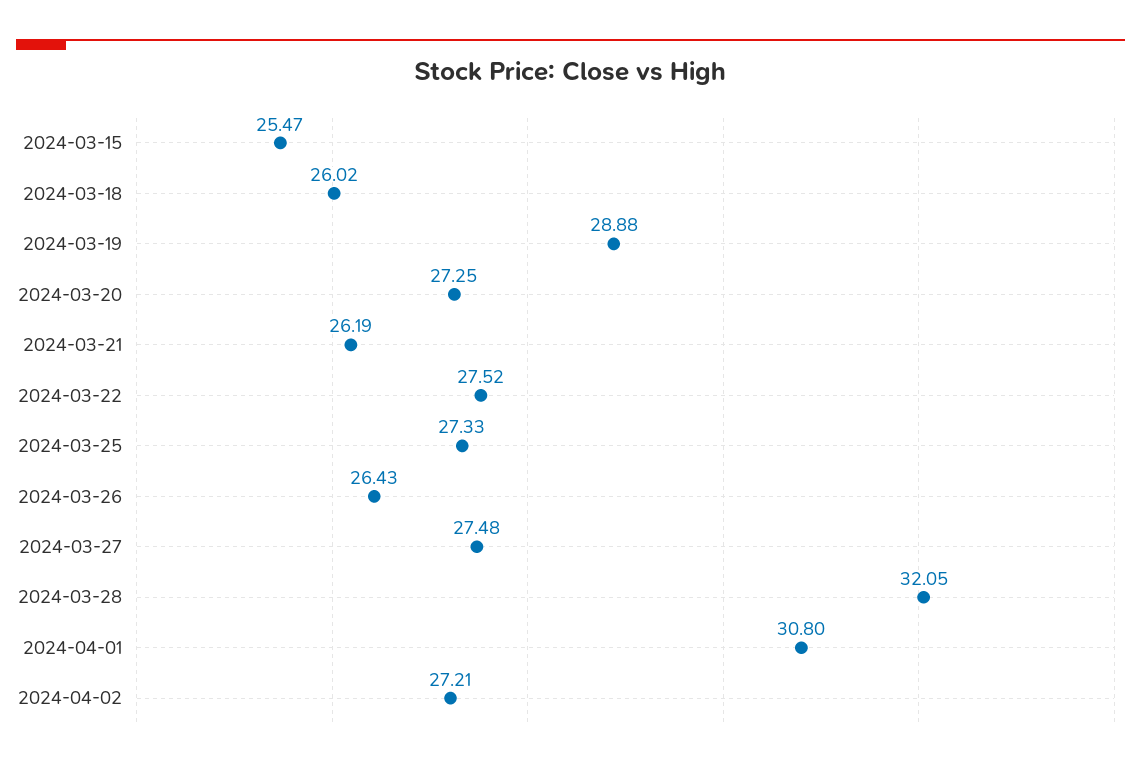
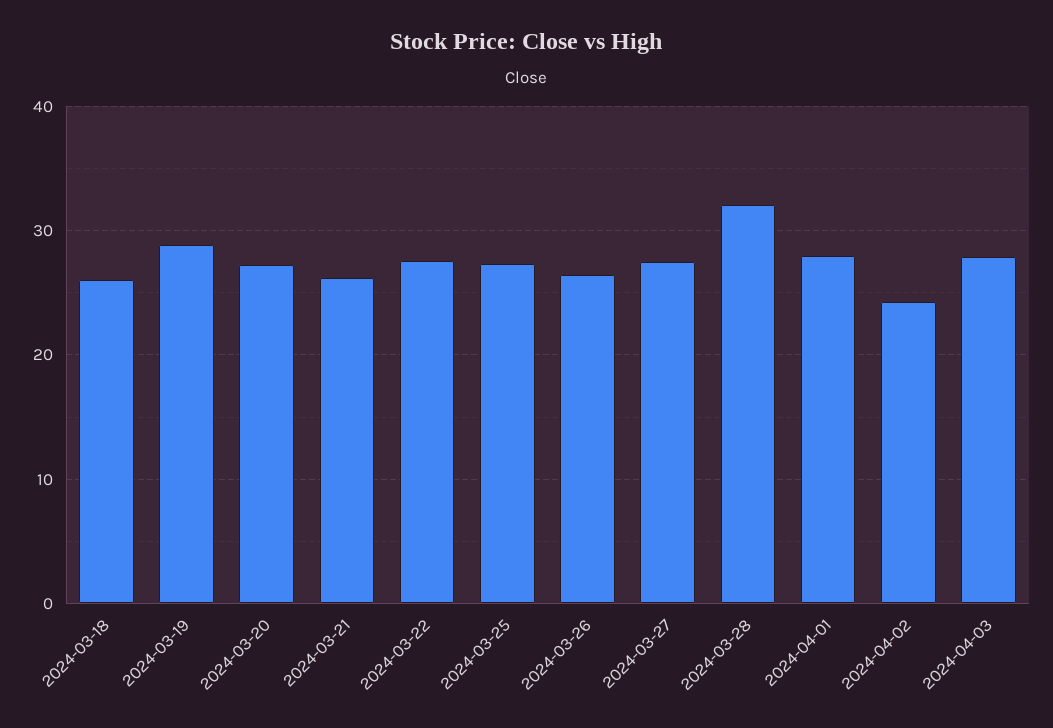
2024-03-15: 25.47 -> none
2024-04-01: 30.8 -> 28
2024-04-02: 27.21 -> 24
2024-04-03: none -> 28

